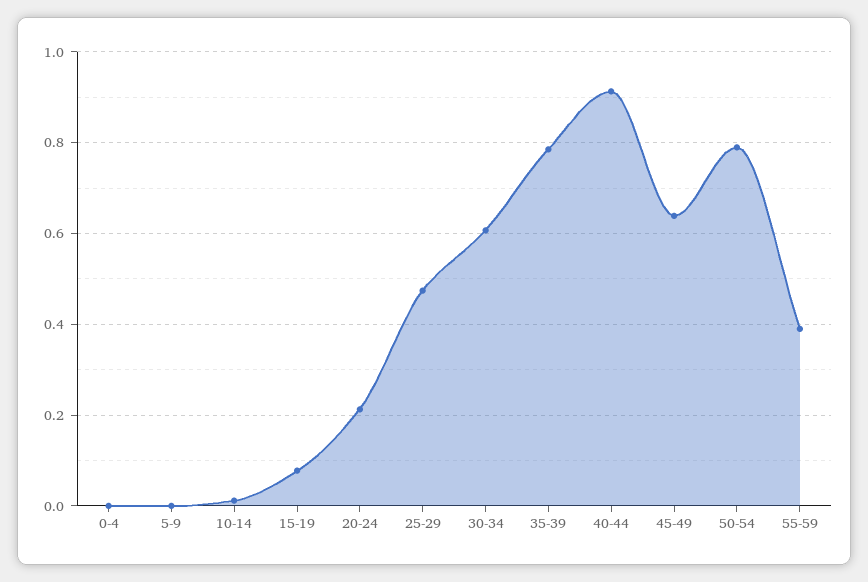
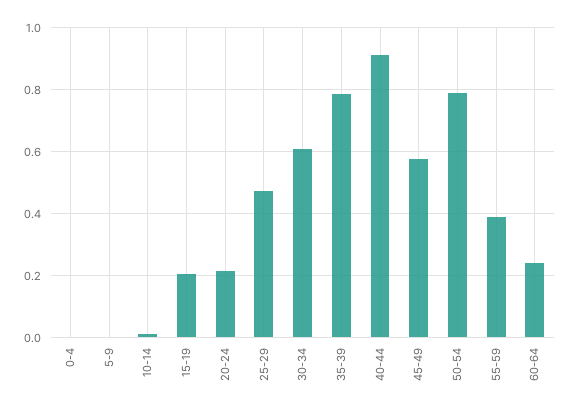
15-19: 0.08 -> 0.2
45-49: 0.64 -> 0.58
60-64: none -> 0.24

